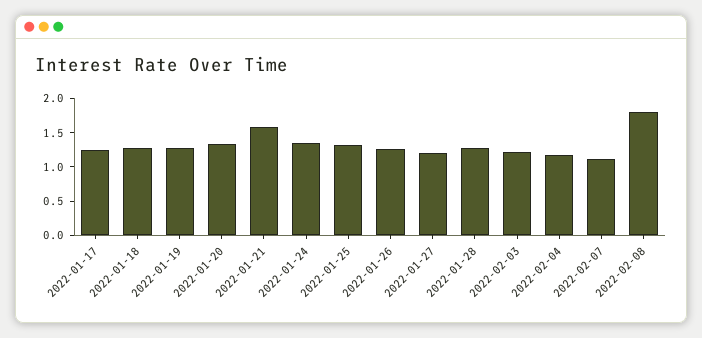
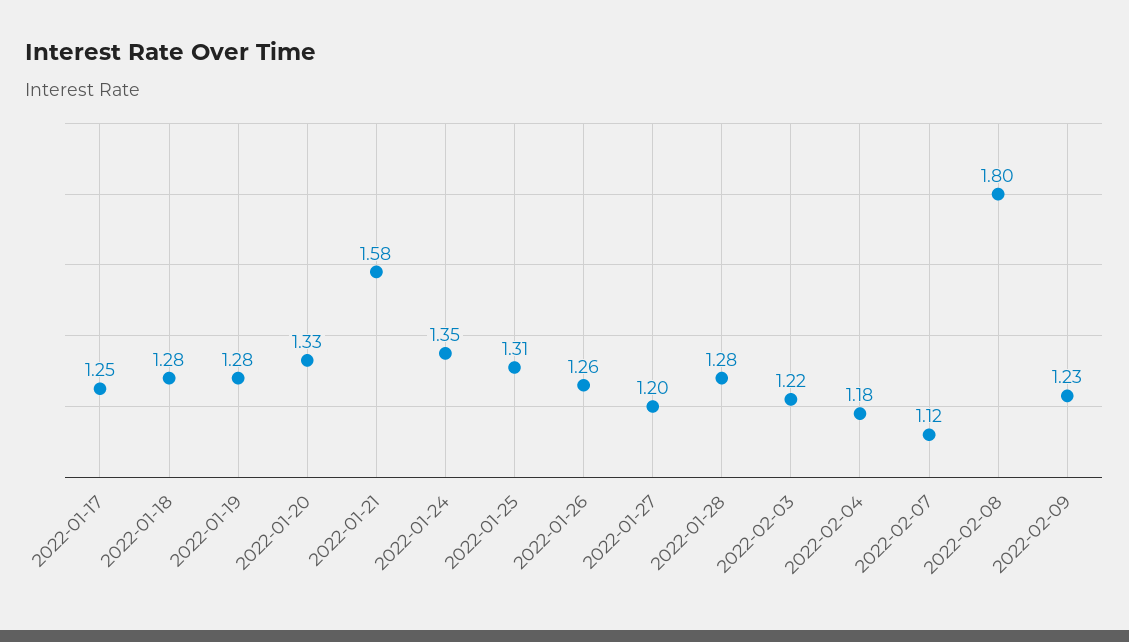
2022-02-09: none -> 1.23

